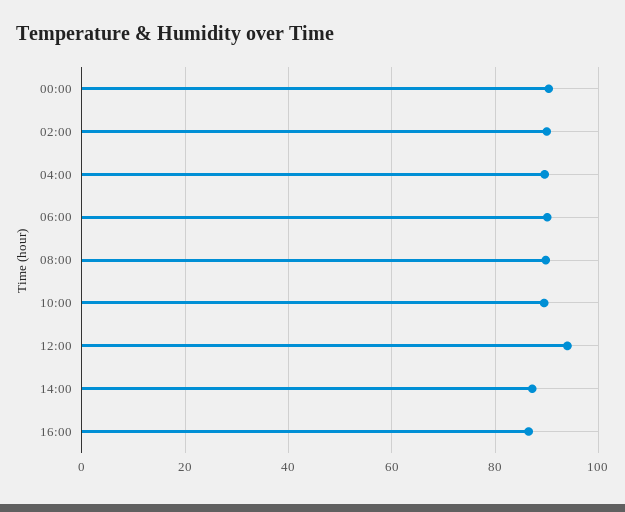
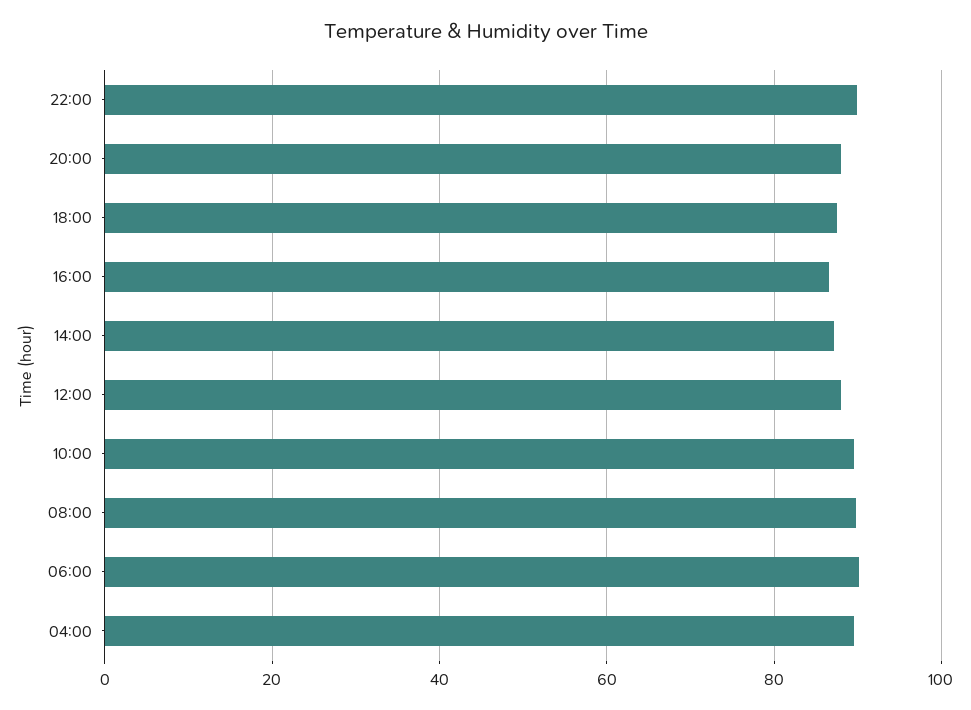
00:00: 90 -> none
02:00: 90 -> none
12:00: 94 -> 88
22:00: none -> 90
20:00: none -> 88
18:00: none -> 88

